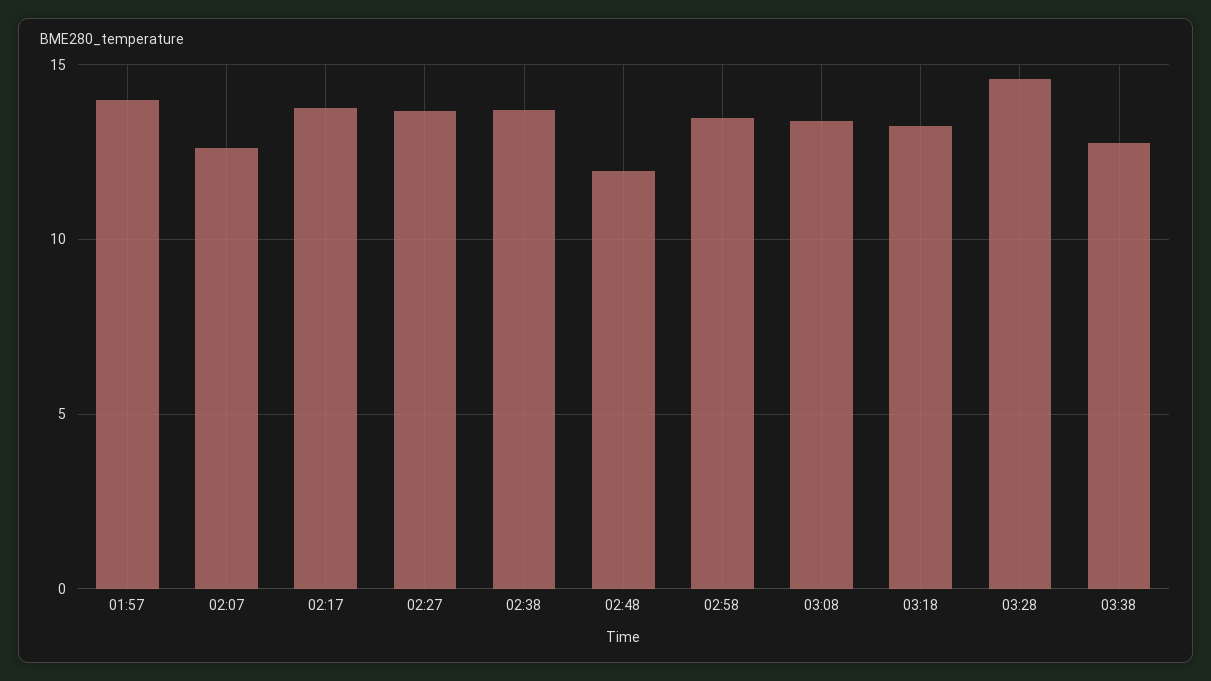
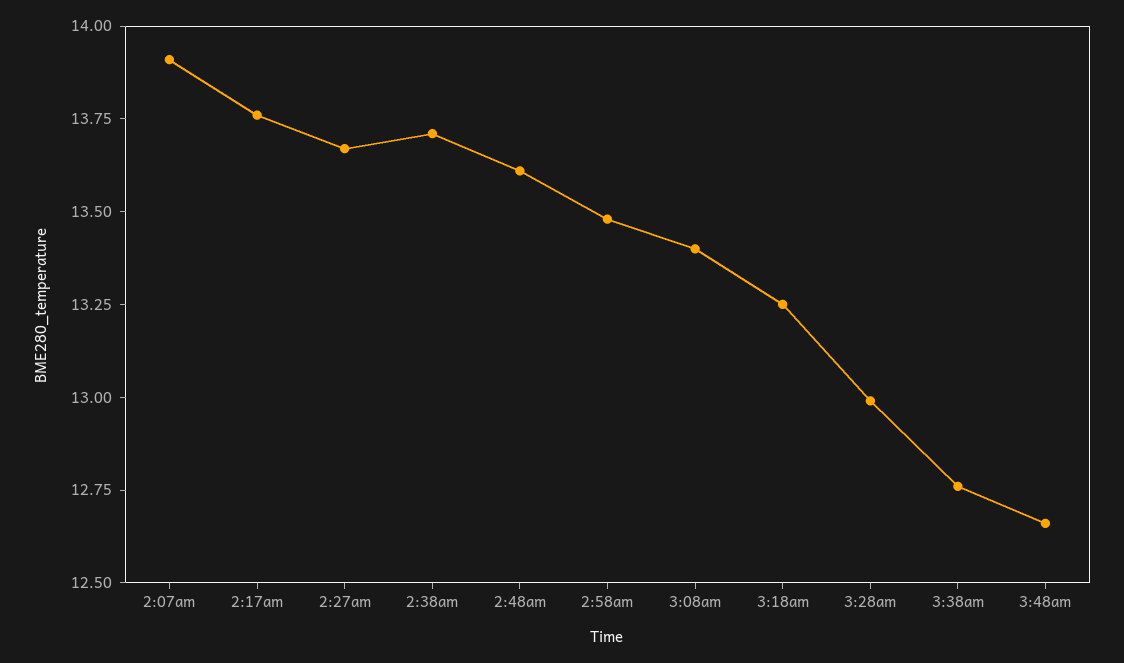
01:57: 14 -> none
02:07: 12.5 -> 13.9
02:48: 12 -> 13.6
03:28: 14.5 -> 13
3:48am: none -> 12.65

